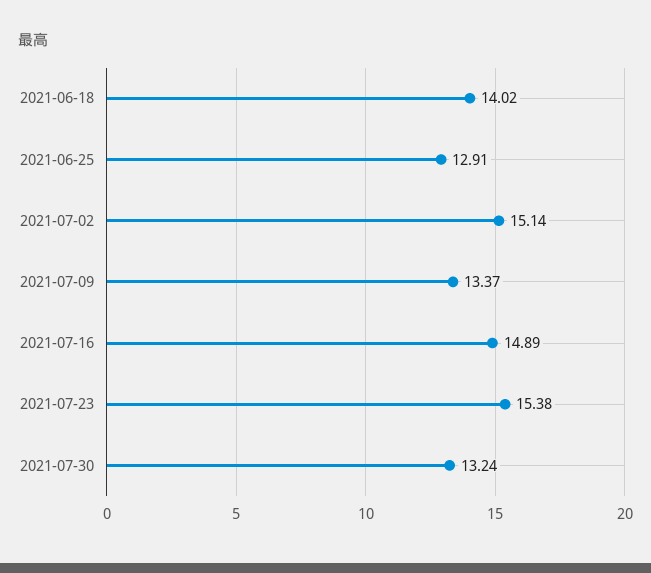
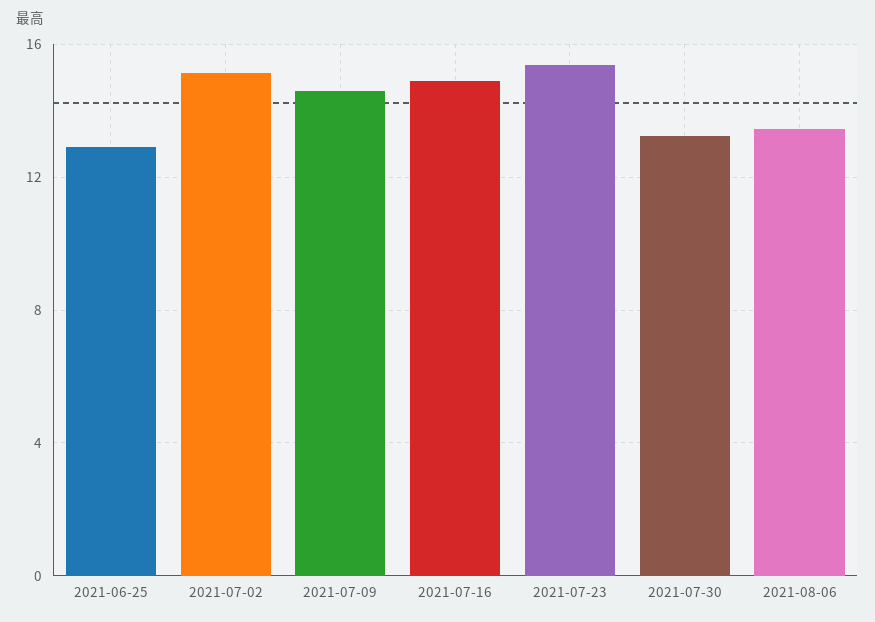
2021-06-18: 14.02 -> none
2021-07-09: 13.37 -> 14.5
2021-08-06: none -> 13.5

